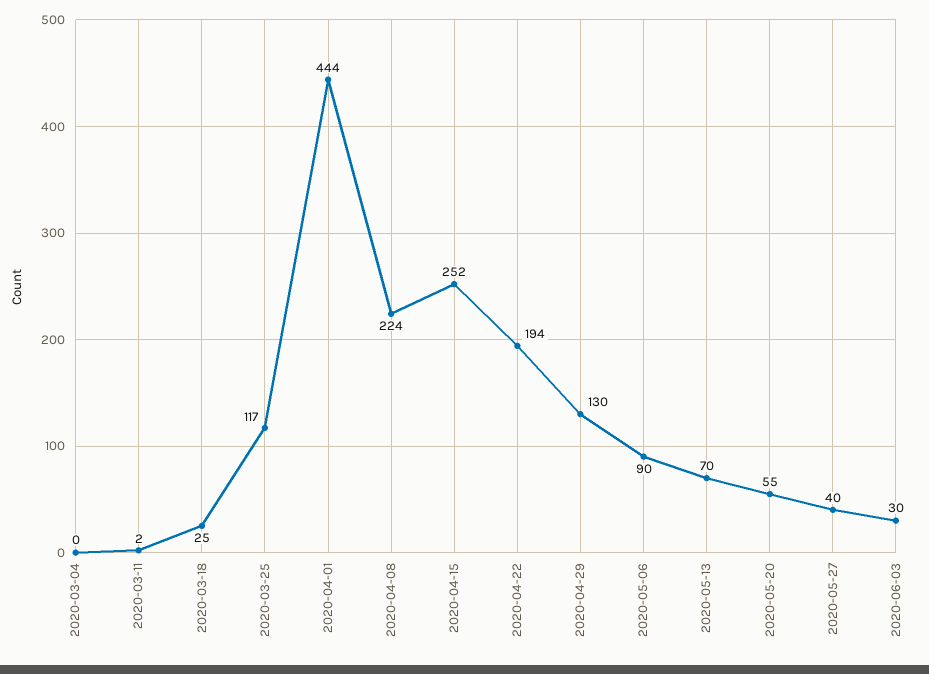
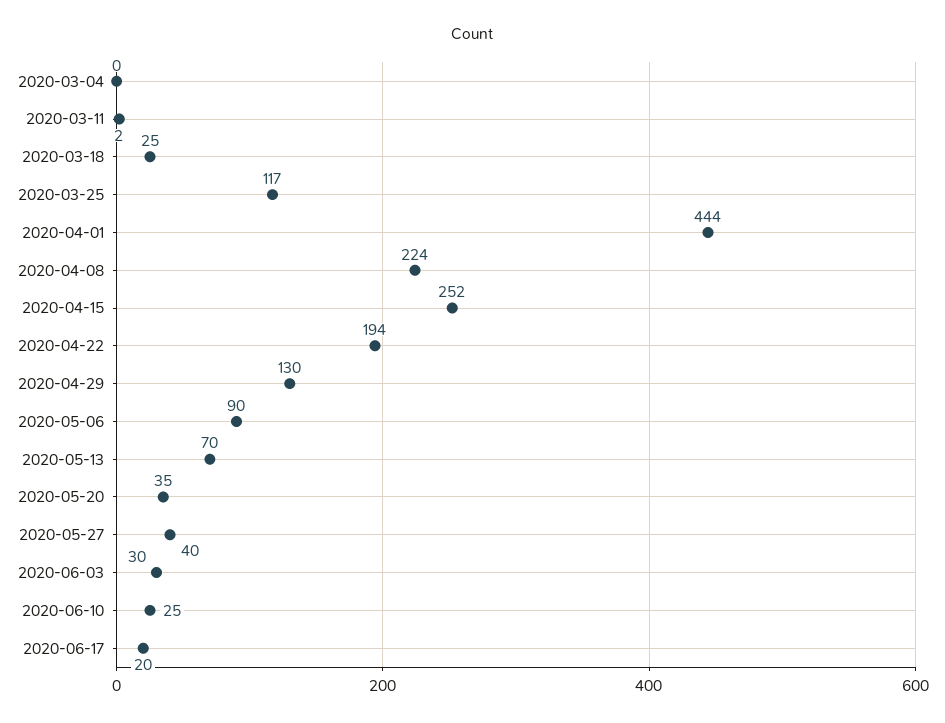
2020-05-20: 55 -> 35
2020-06-10: none -> 25
2020-06-17: none -> 20

